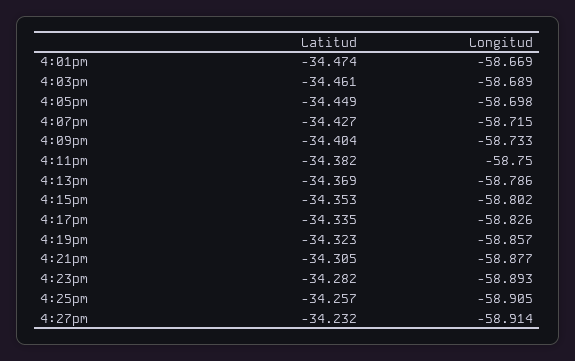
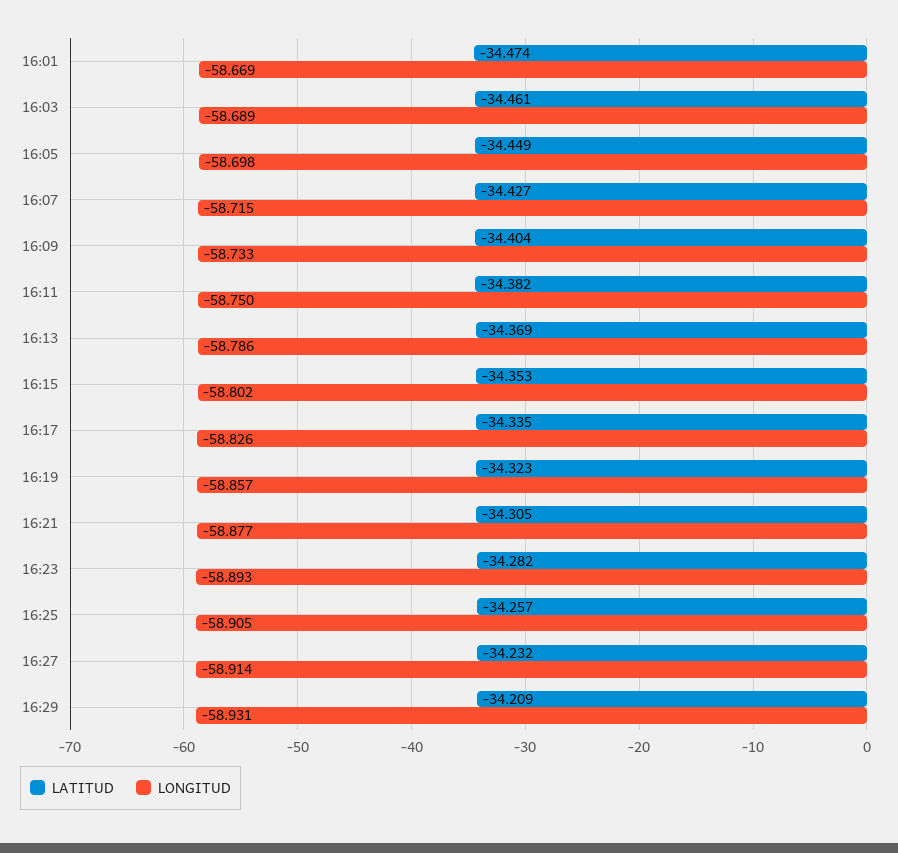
Latitud, 16:29: none -> -34.209
Longitud, 16:29: none -> -58.931

